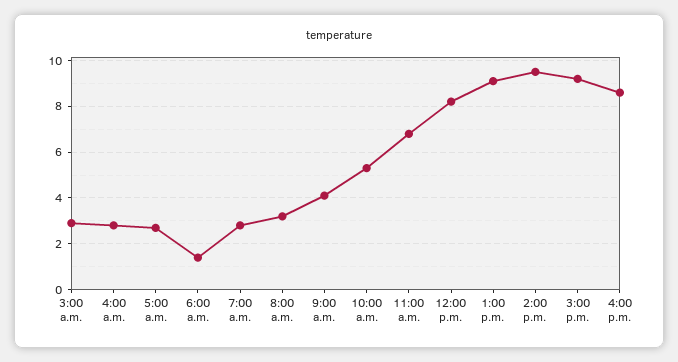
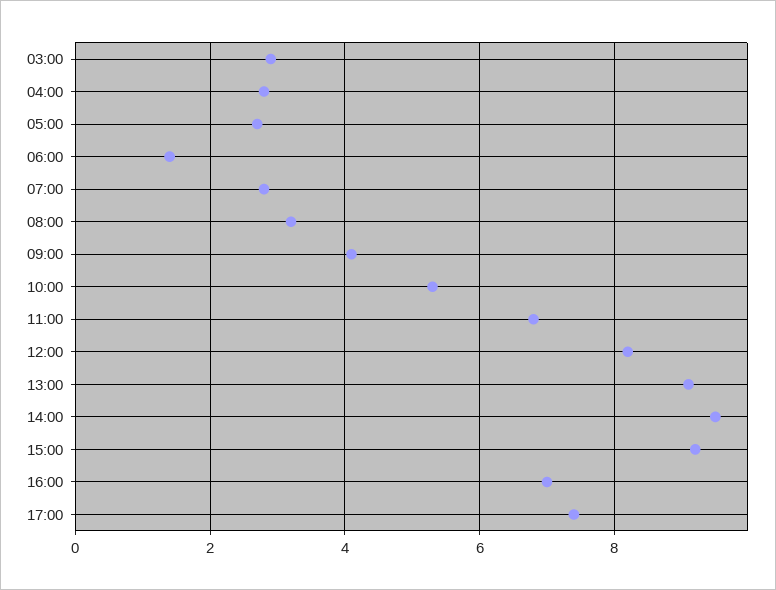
4:00 p.m.: 8.5 -> 7
17:00: none -> 7.5

